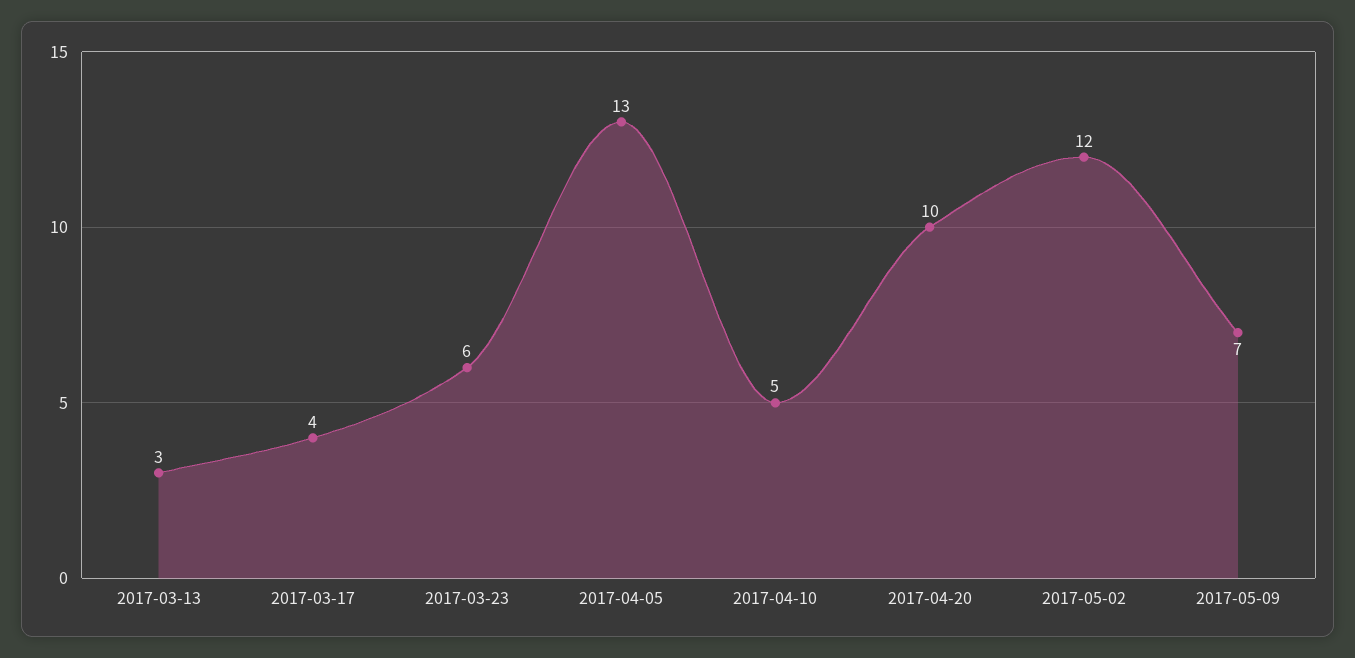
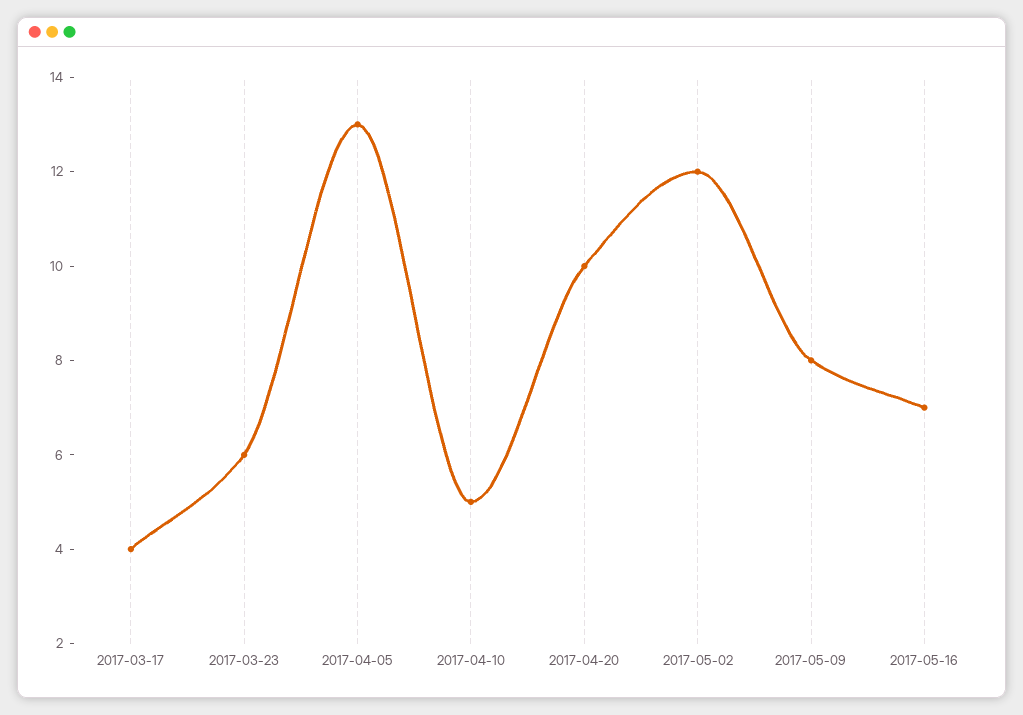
2017-03-13: 3 -> none
2017-05-09: 7 -> 8
2017-05-16: none -> 7

